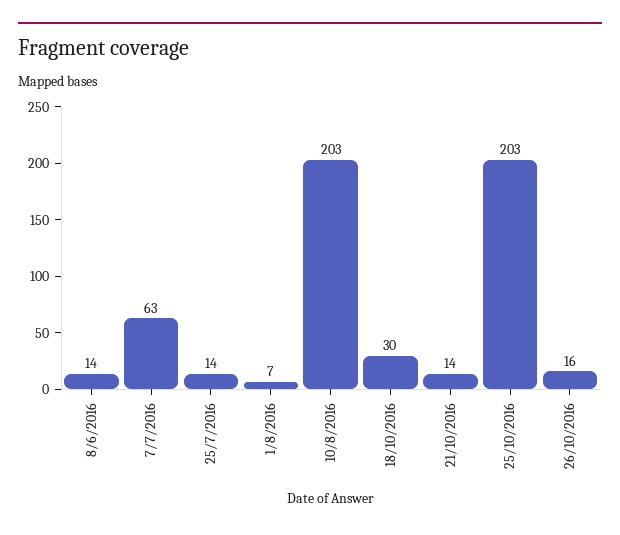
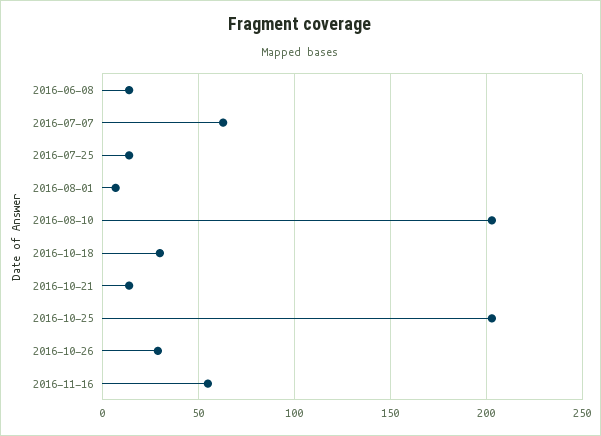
26/10/2016: 16 -> 30
2016-11-16: none -> 55

